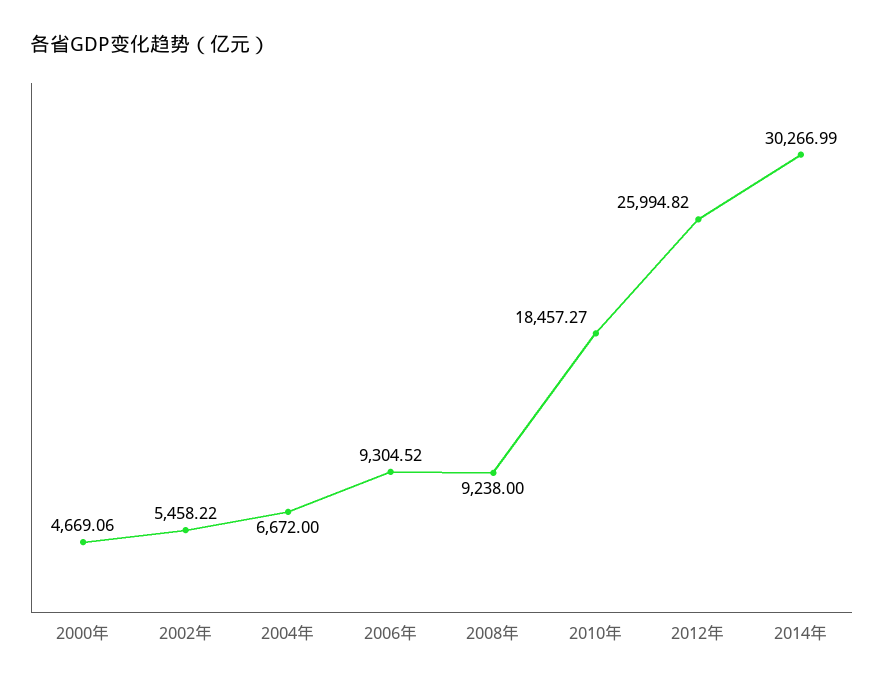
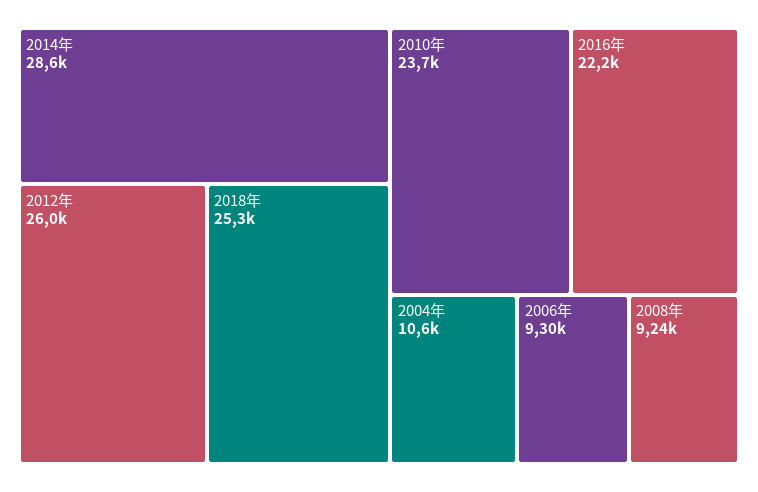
2000年: 4669.06 -> none
2002年: 5458.22 -> none
2004年: 6672 -> 10600
2010年: 18457.27 -> 23700
2014年: 30266.99 -> 28600
2018年: none -> 25300
2016年: none -> 22200

